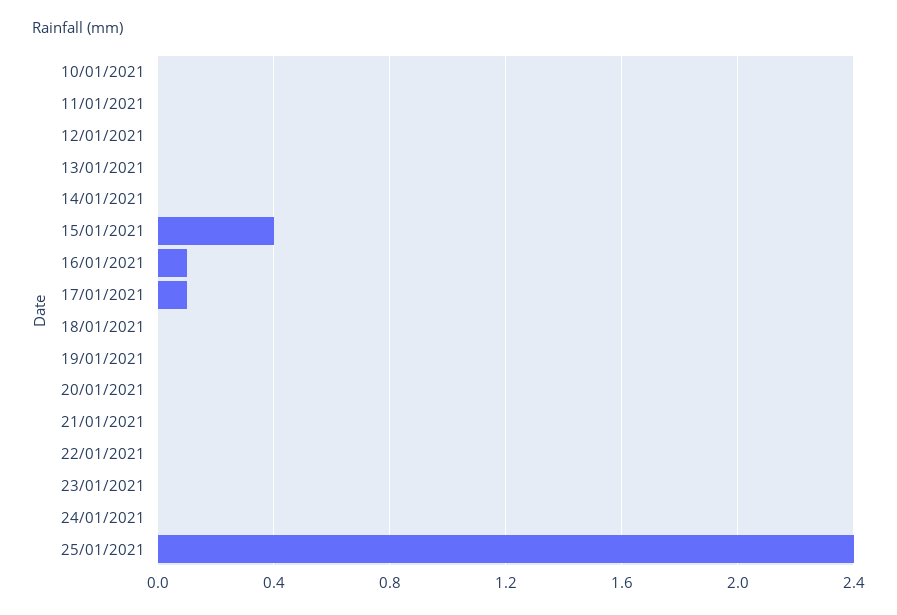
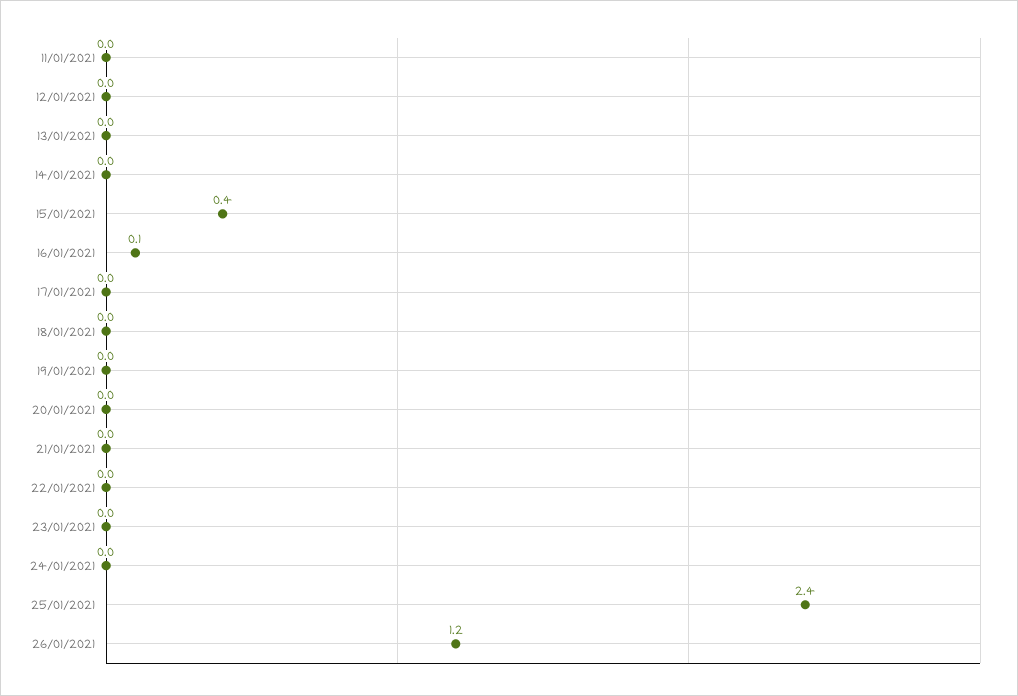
10/01/2021: 0 -> none
17/01/2021: 0.1 -> 0
26/01/2021: none -> 1.2

